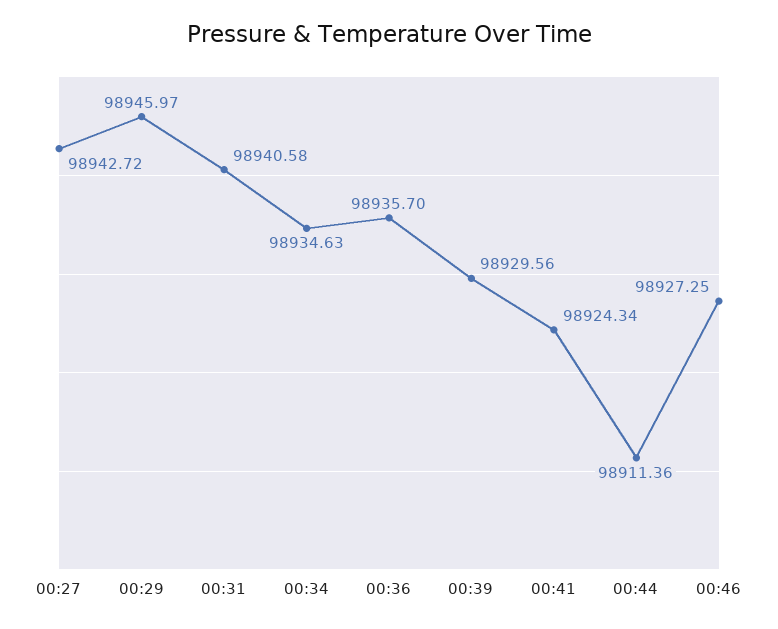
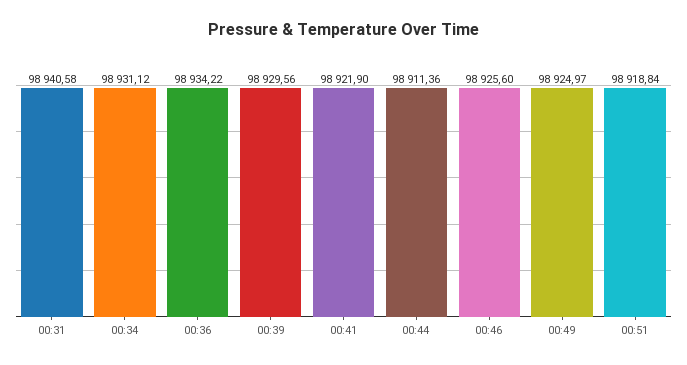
00:27: 98942.72 -> none
00:29: 98945.97 -> none
00:34: 98934.63 -> 98931.12
00:36: 98935.7 -> 98934.22
00:41: 98924.34 -> 98921.9
00:46: 98927.25 -> 98925.6
00:49: none -> 98924.97
00:51: none -> 98918.84

